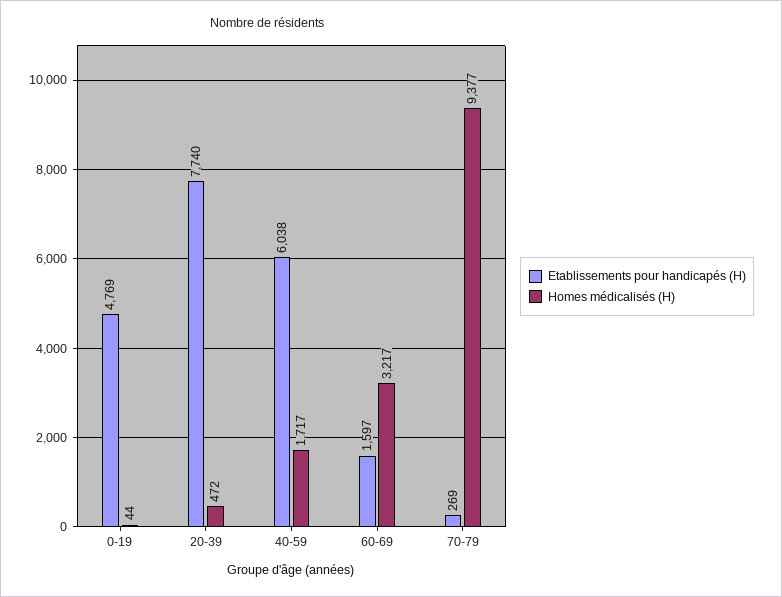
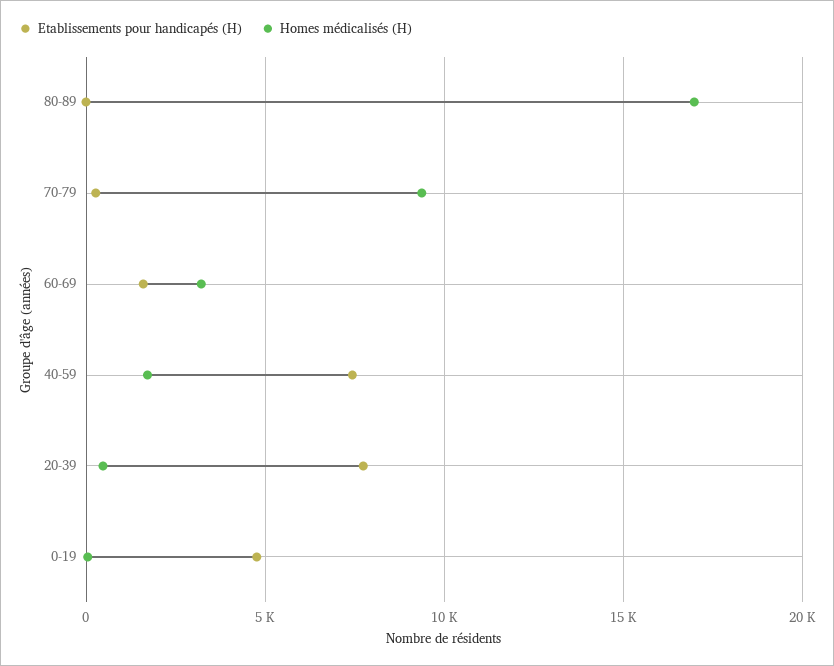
Etablissements pour handicapés (H), 40-59: 6038 -> 7500
Etablissements pour handicapés (H), 80-89: none -> 0
Homes médicalisés (H), 80-89: none -> 17000

